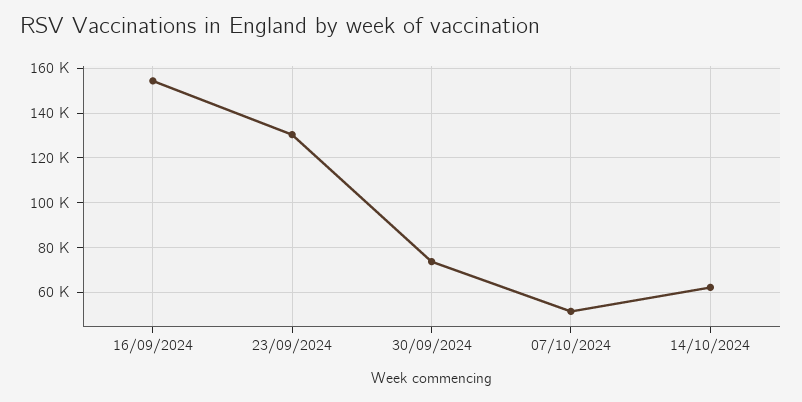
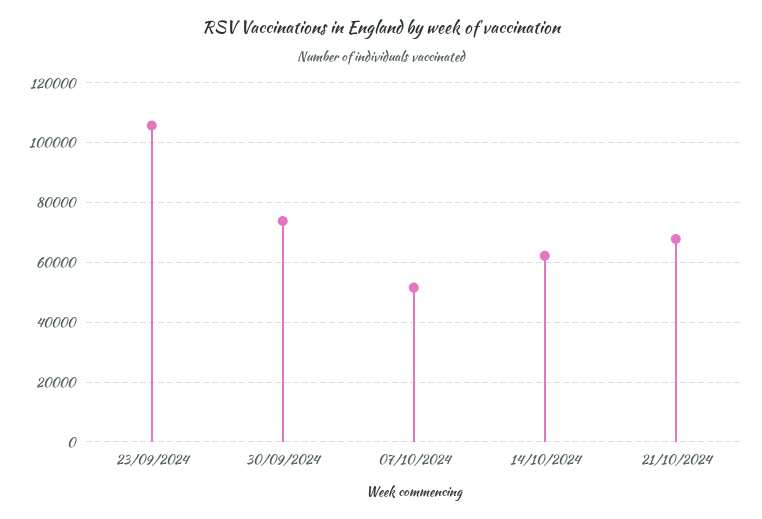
16/09/2024: 155000 -> none
23/09/2024: 130000 -> 105000
21/10/2024: none -> 67500

